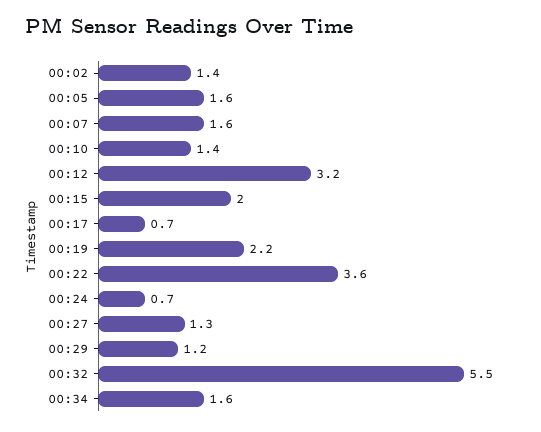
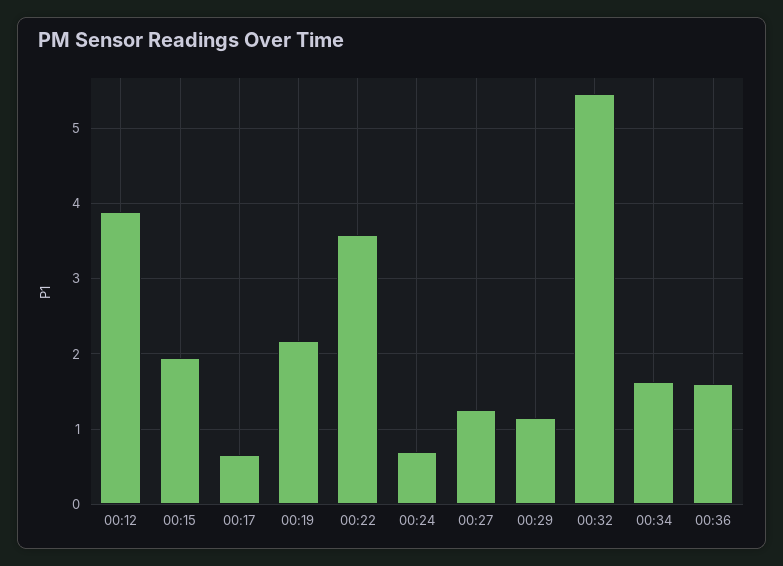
00:02: 1.4 -> none
00:05: 1.6 -> none
00:07: 1.6 -> none
00:10: 1.4 -> none
00:12: 3.2 -> 3.9
00:36: none -> 1.6

